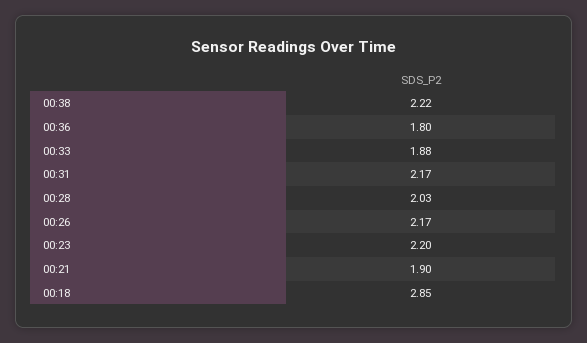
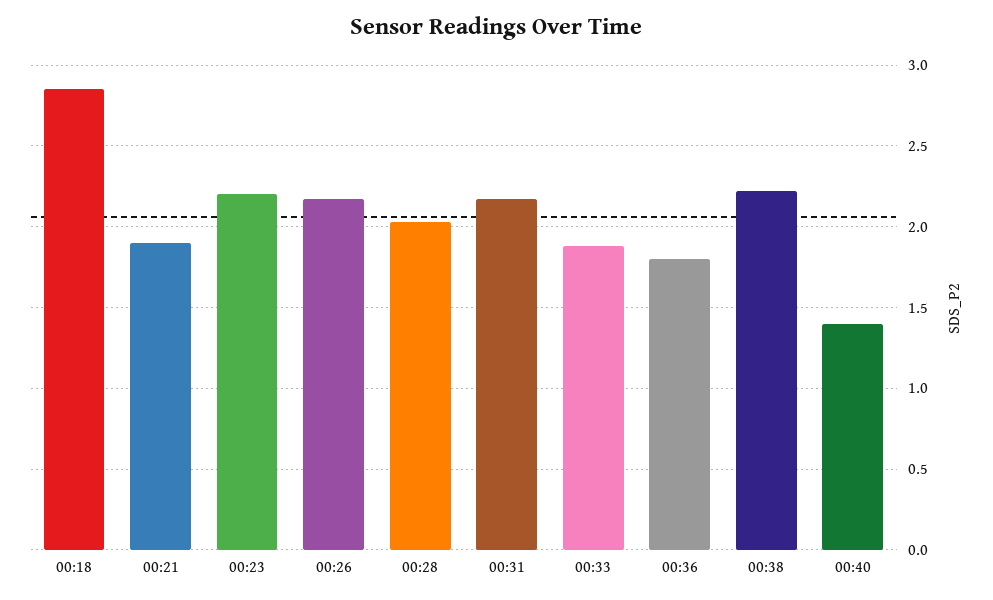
00:40: none -> 1.4

